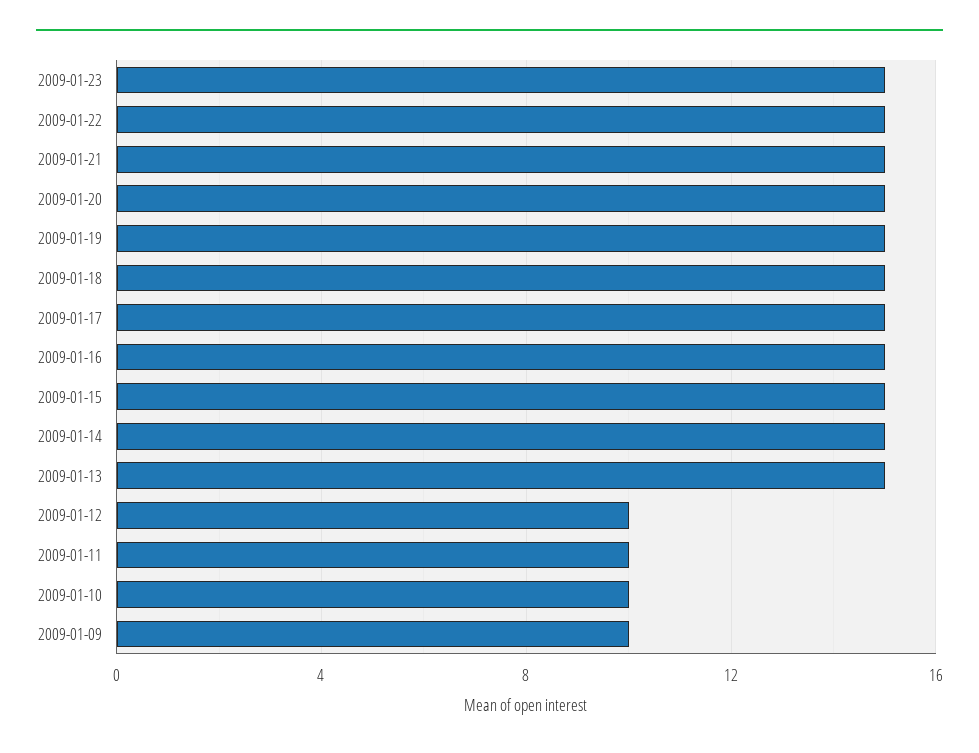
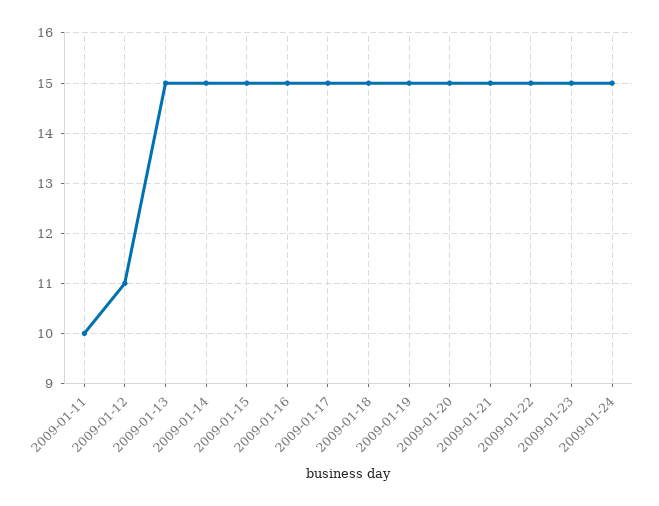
2009-01-12: 10 -> 11
2009-01-10: 10 -> none
2009-01-09: 10 -> none
2009-01-24: none -> 15

